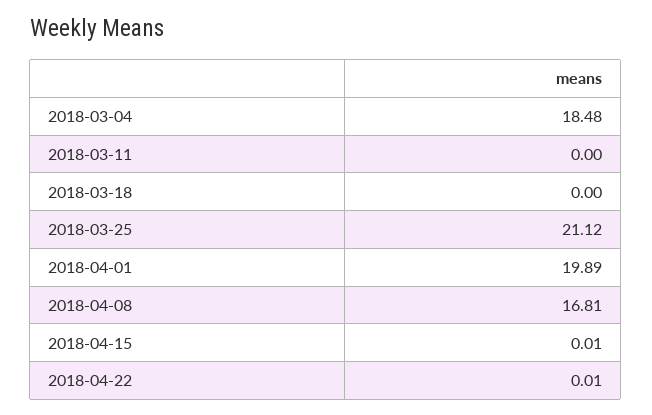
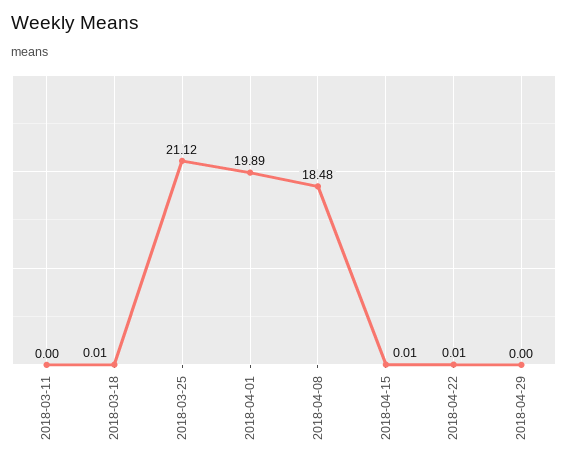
2018-03-04: 18.48 -> none
2018-03-18: 0 -> 0.01
2018-04-08: 16.81 -> 18.48
2018-04-29: none -> 0

